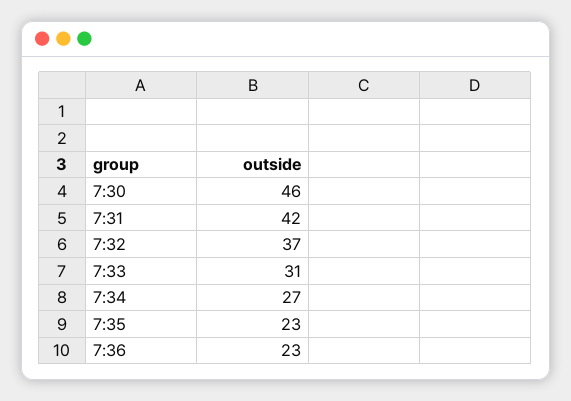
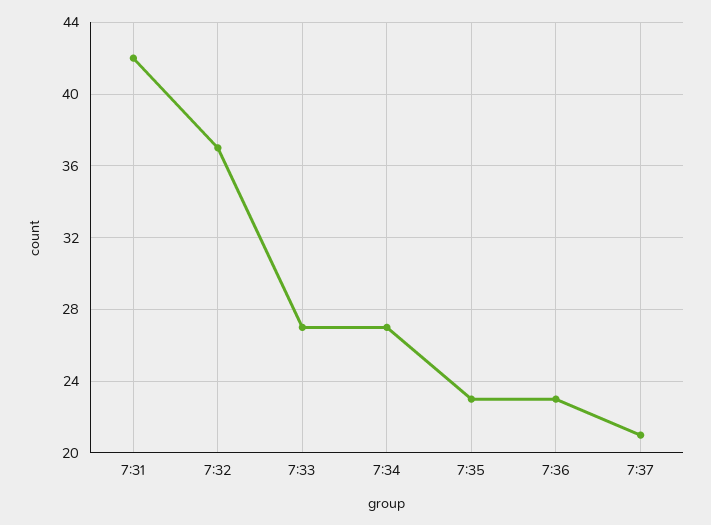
7:30: 46 -> none
7:33: 31 -> 27
7:37: none -> 21

